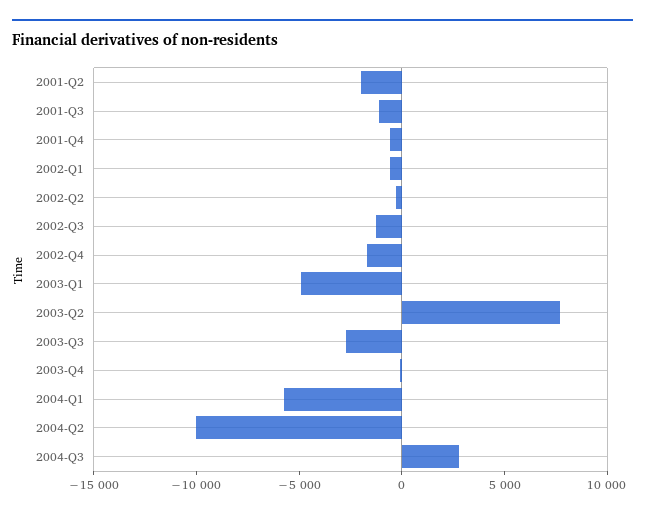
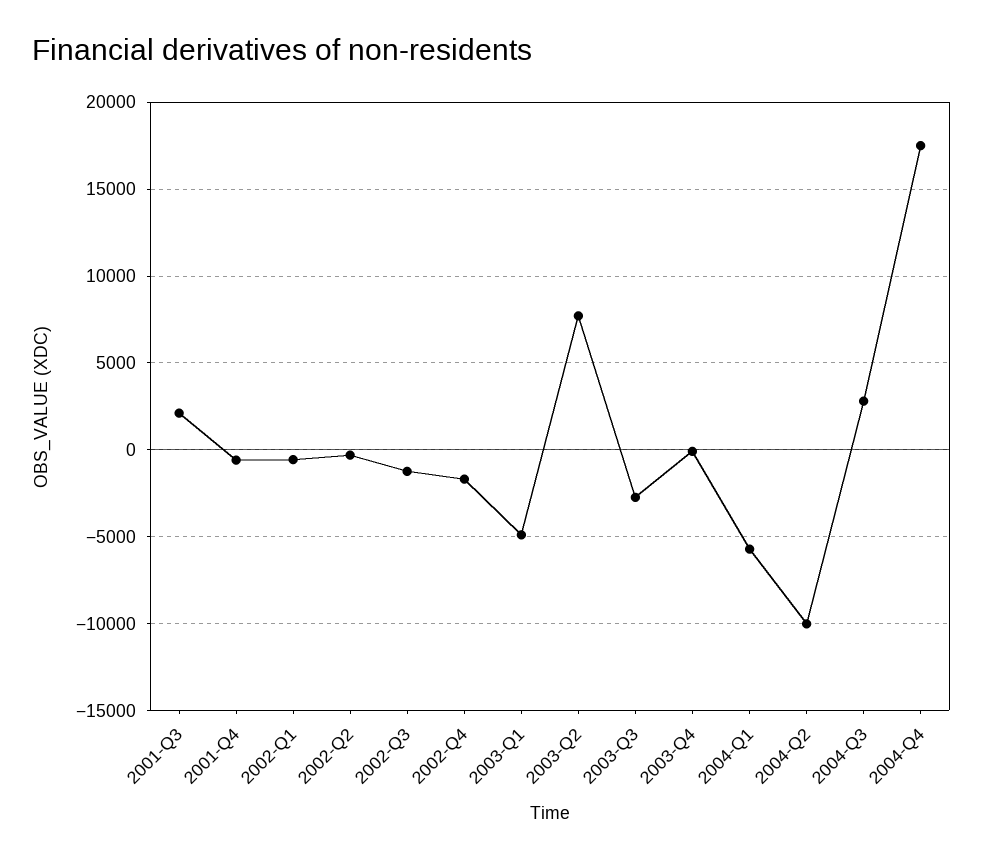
2001-Q2: -2000 -> none
2001-Q3: -1000 -> 2000
2004-Q4: none -> 17500

